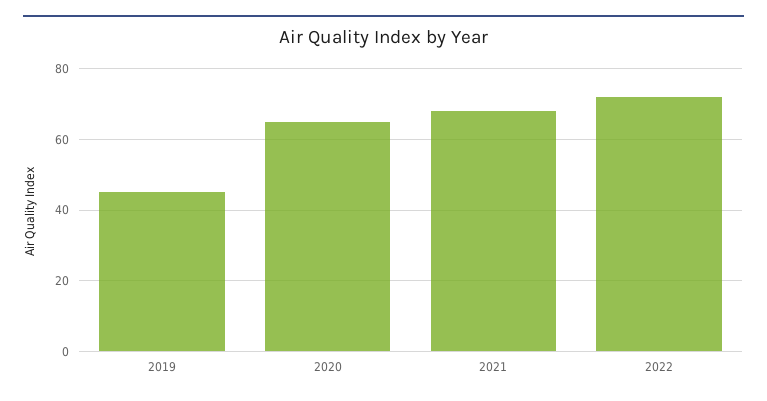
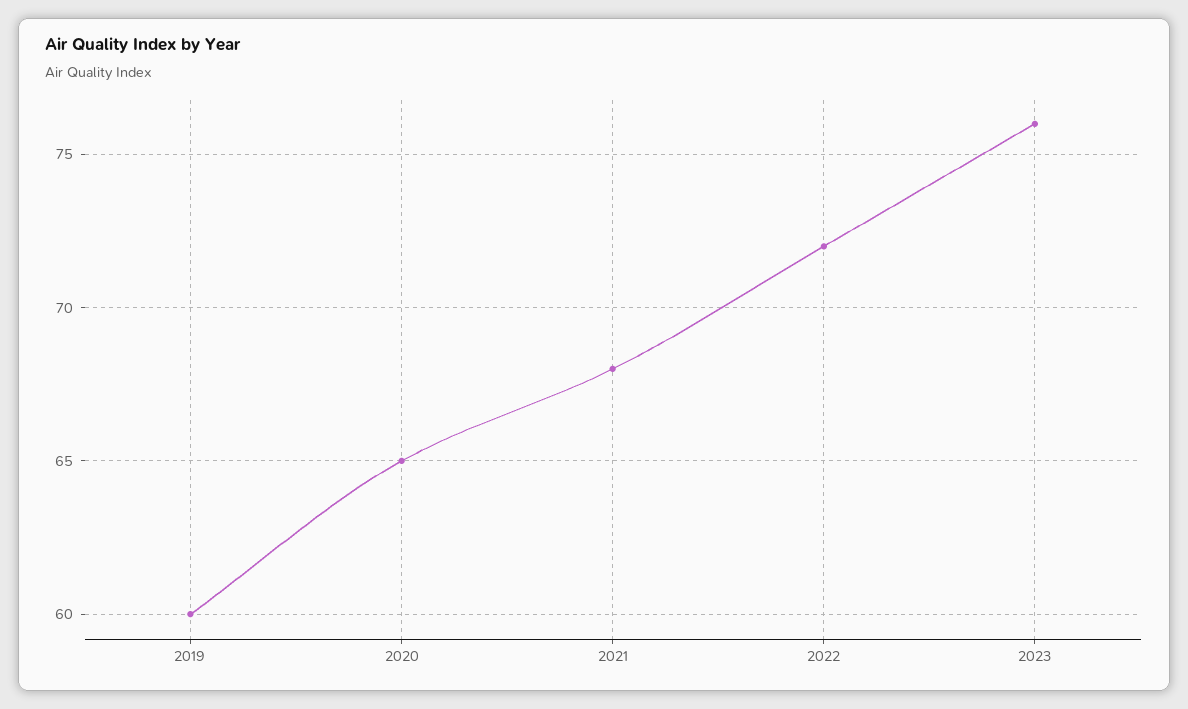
2019: 45 -> 60
2023: none -> 76

